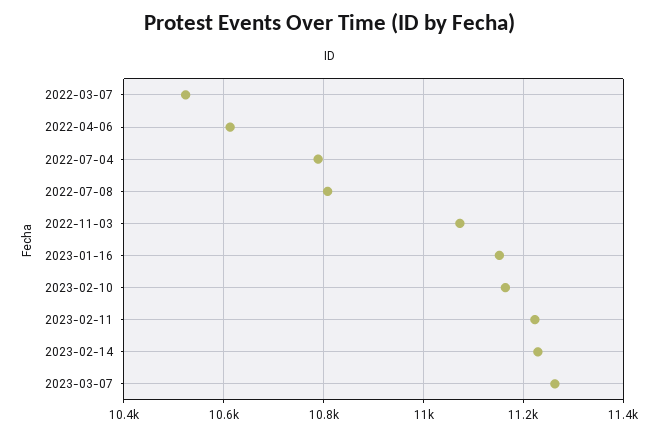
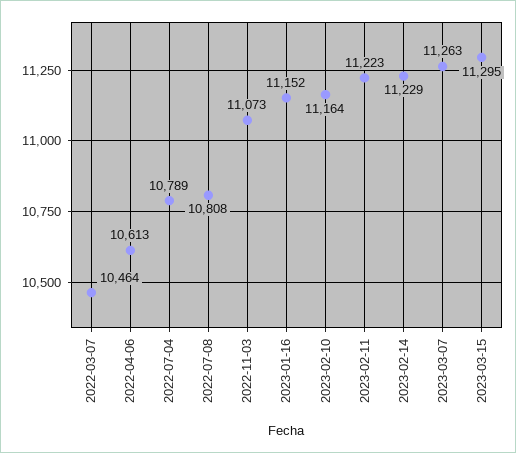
2022-03-07: 10520 -> 10464
2023-03-15: none -> 11295

